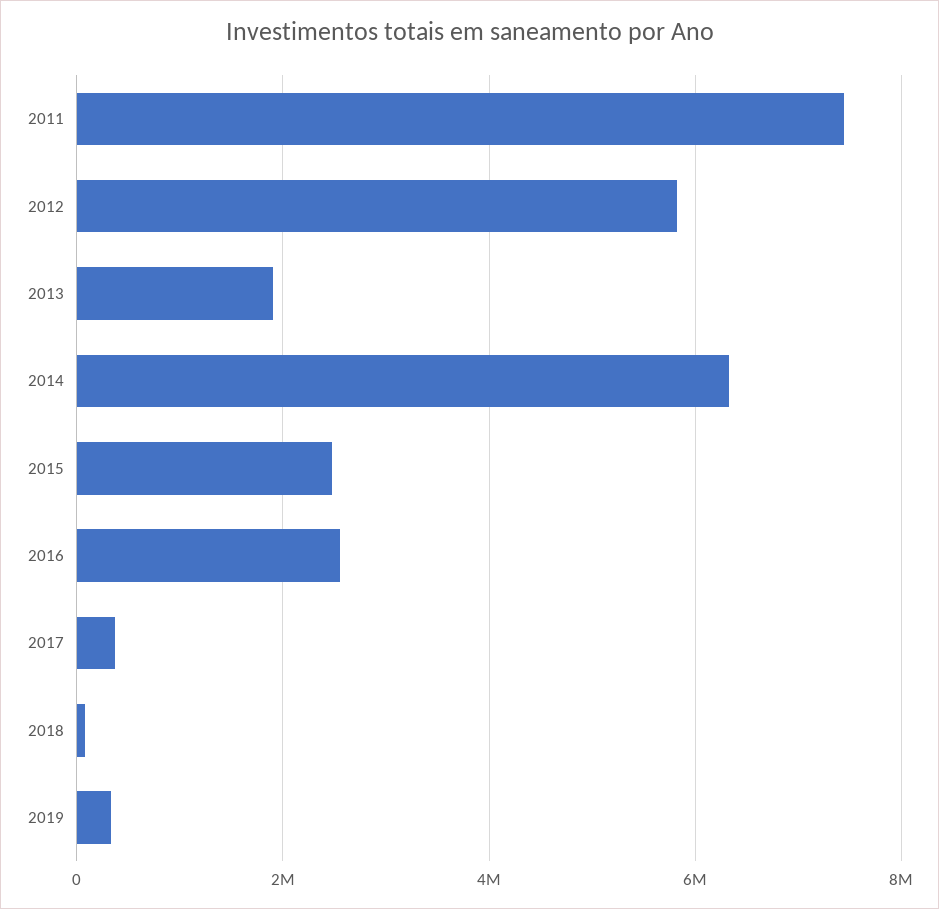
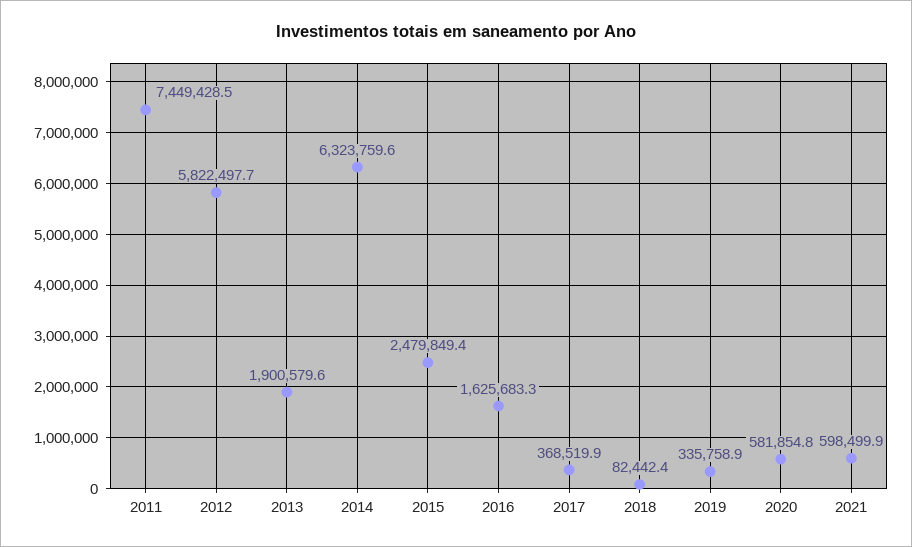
2016: 2600000 -> 1625683.3
2020: none -> 581854.8
2021: none -> 598499.9

